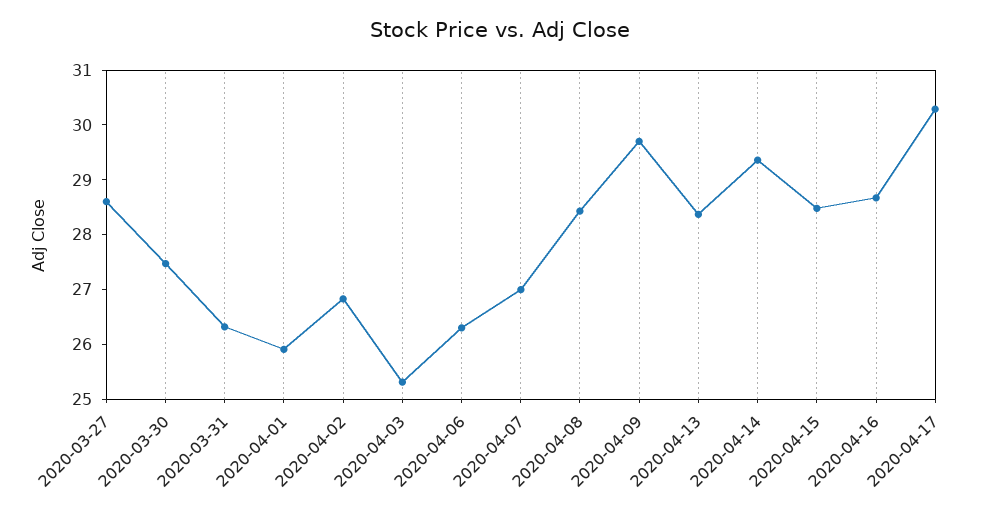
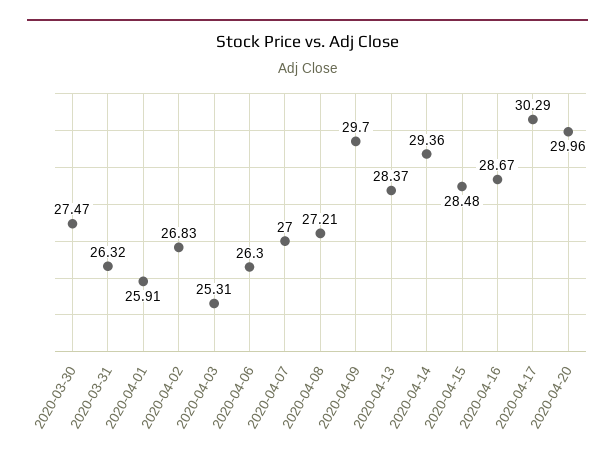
2020-03-27: 28.6 -> none
2020-04-08: 28.4 -> 27.21
2020-04-20: none -> 29.96

